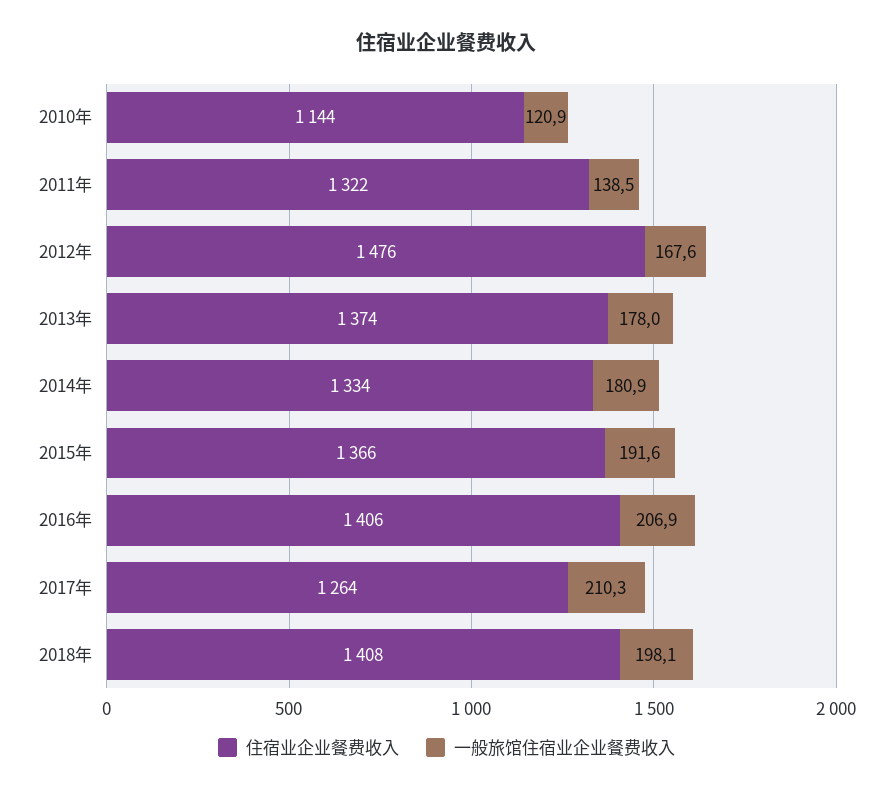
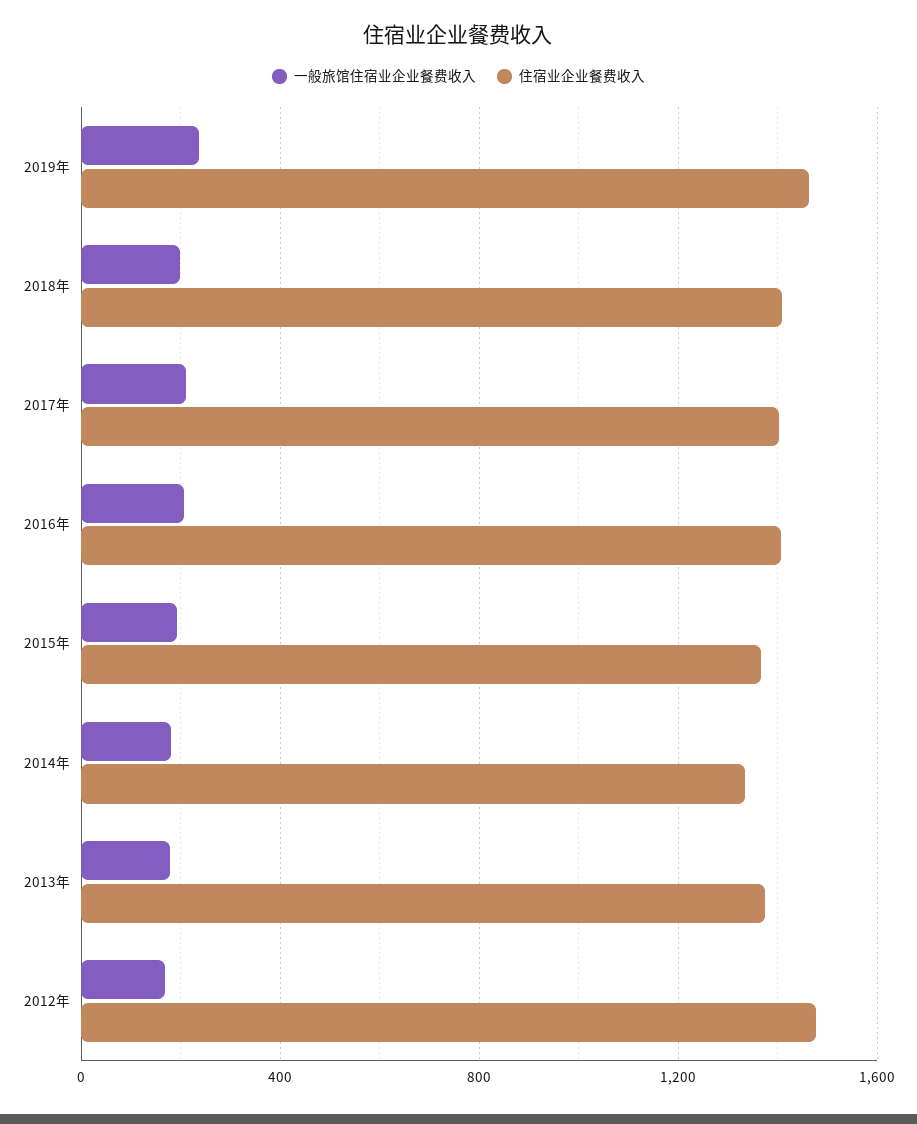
住宿业企业餐费收入, 2010年: 1144 -> none
一般旅馆住宿业企业餐费收入, 2010年: 120.9 -> none
住宿业企业餐费收入, 2011年: 1322 -> none
一般旅馆住宿业企业餐费收入, 2011年: 138.5 -> none
住宿业企业餐费收入, 2017年: 1264 -> 1400
一般旅馆住宿业企业餐费收入, 2019年: none -> 250
住宿业企业餐费收入, 2019年: none -> 1450

